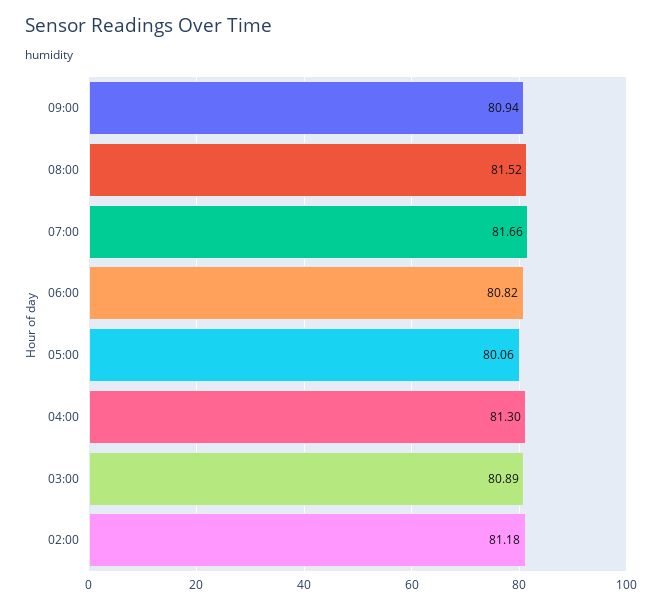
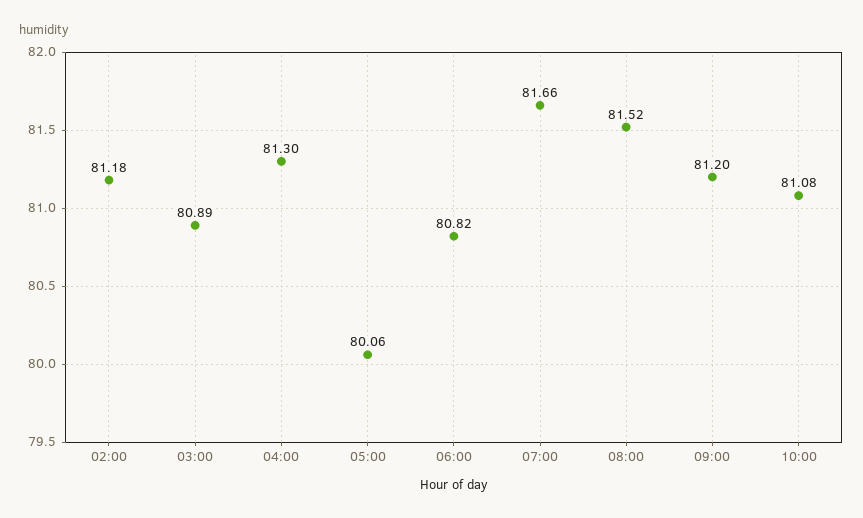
09:00: 80.94 -> 81.2
10:00: none -> 81.08

